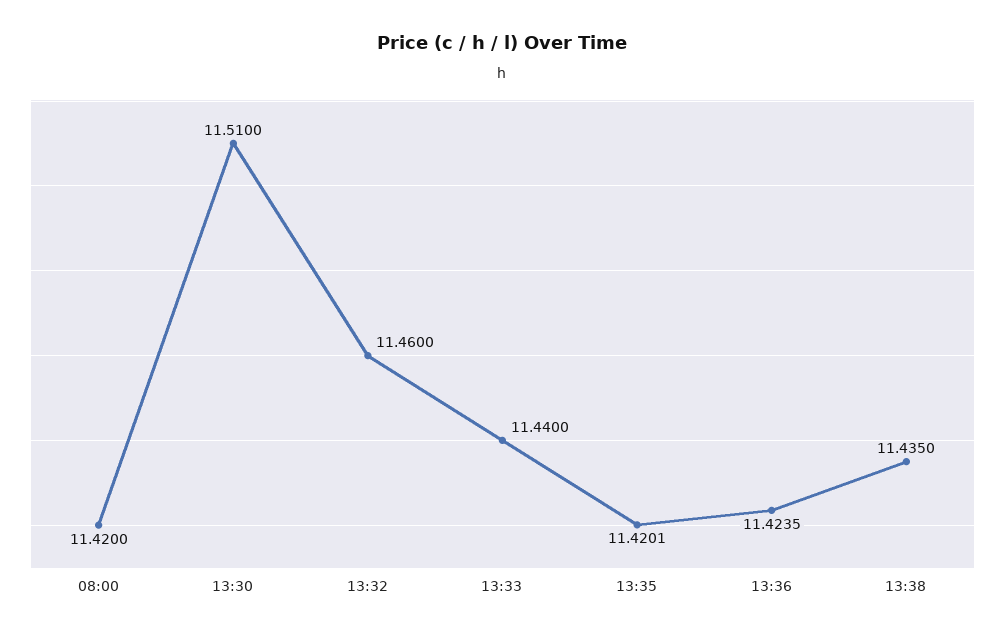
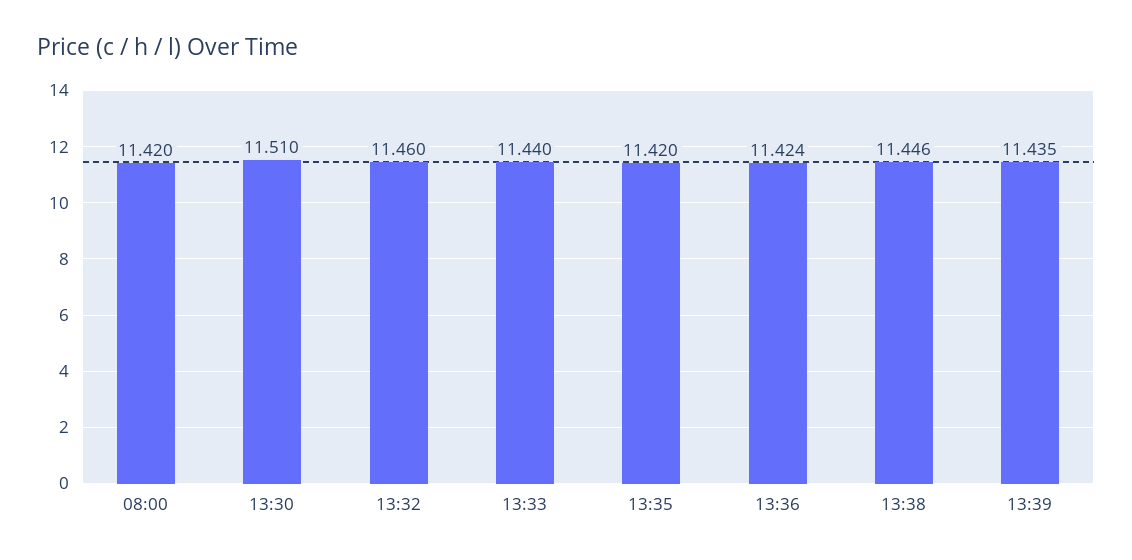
13:38: 11.435 -> 11.446
13:39: none -> 11.435

